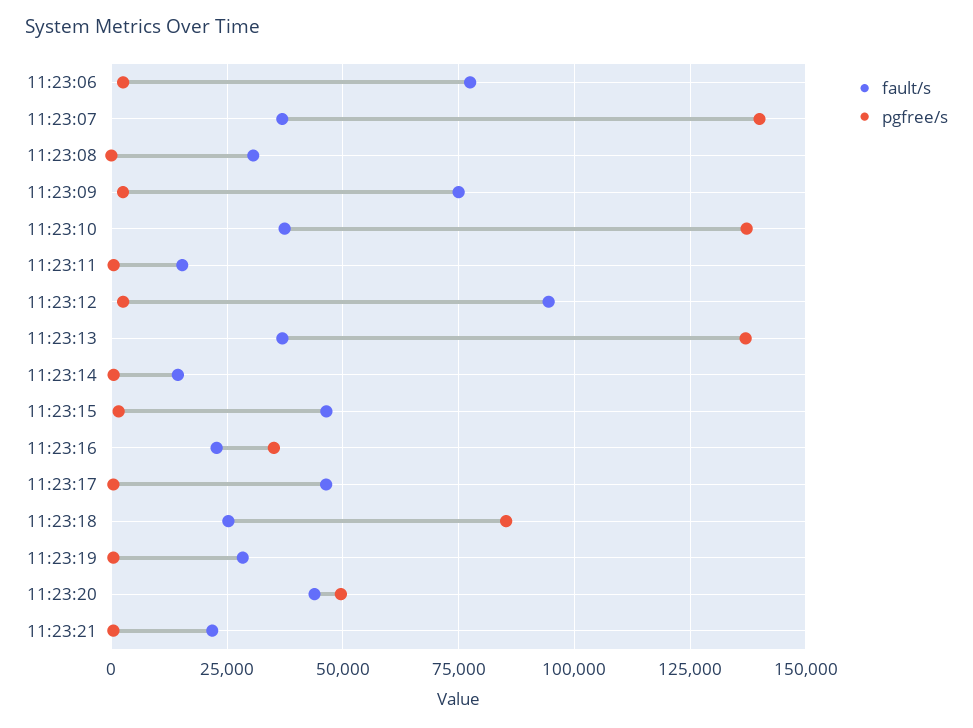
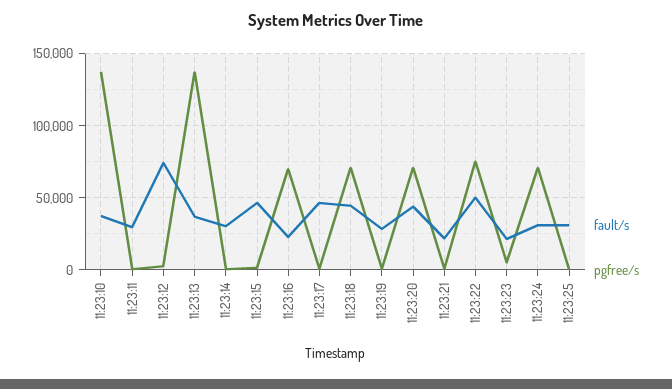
fault/s, 11:23:06: 77500 -> none
pgfree/s, 11:23:06: 2500 -> none
fault/s, 11:23:07: 37500 -> none
pgfree/s, 11:23:07: 140000 -> none
fault/s, 11:23:08: 30000 -> none
pgfree/s, 11:23:08: 0 -> none
fault/s, 11:23:09: 75000 -> none
pgfree/s, 11:23:09: 2500 -> none
fault/s, 11:23:11: 15000 -> 30000
fault/s, 11:23:12: 95000 -> 75000
fault/s, 11:23:14: 15000 -> 30000
pgfree/s, 11:23:16: 35000 -> 70000
fault/s, 11:23:18: 25000 -> 45000
pgfree/s, 11:23:18: 85000 -> 70000
pgfree/s, 11:23:20: 50000 -> 70000
fault/s, 11:23:22: none -> 50000
pgfree/s, 11:23:22: none -> 75000
fault/s, 11:23:23: none -> 20000
pgfree/s, 11:23:23: none -> 5000
fault/s, 11:23:24: none -> 30000
pgfree/s, 11:23:24: none -> 70000
fault/s, 11:23:25: none -> 30000
pgfree/s, 11:23:25: none -> 0

